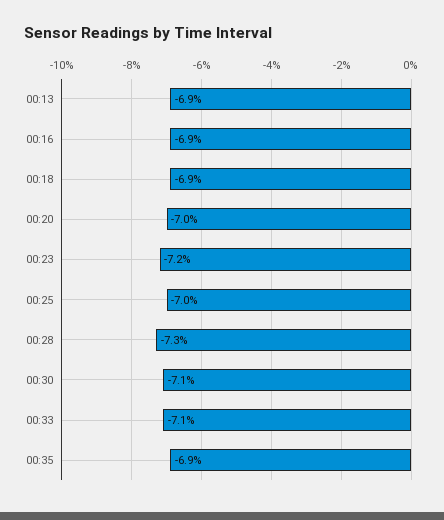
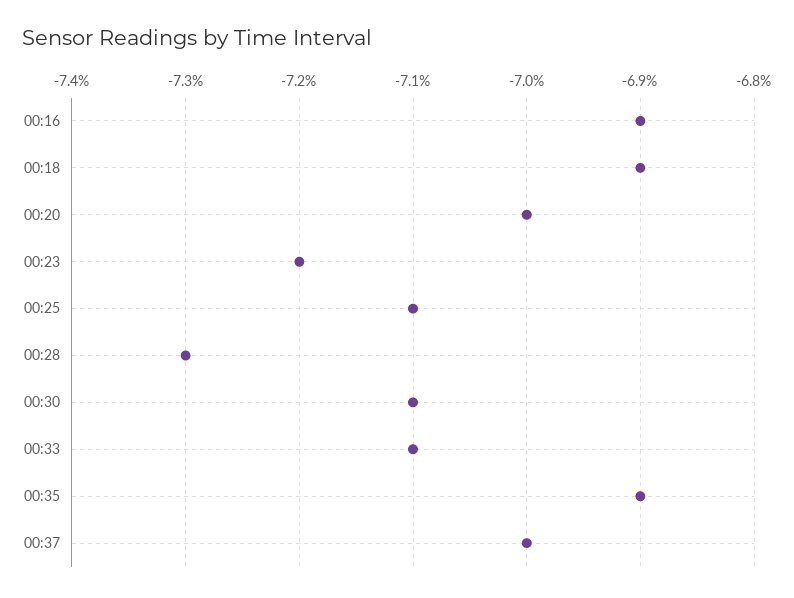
00:13: -6.9 -> none
00:25: -7 -> -7.1
00:37: none -> -7

